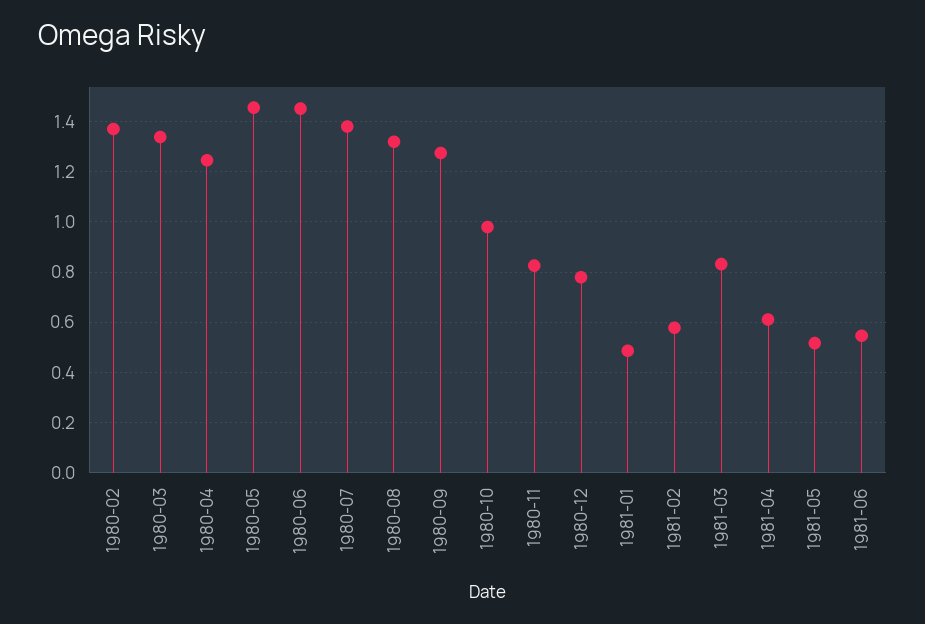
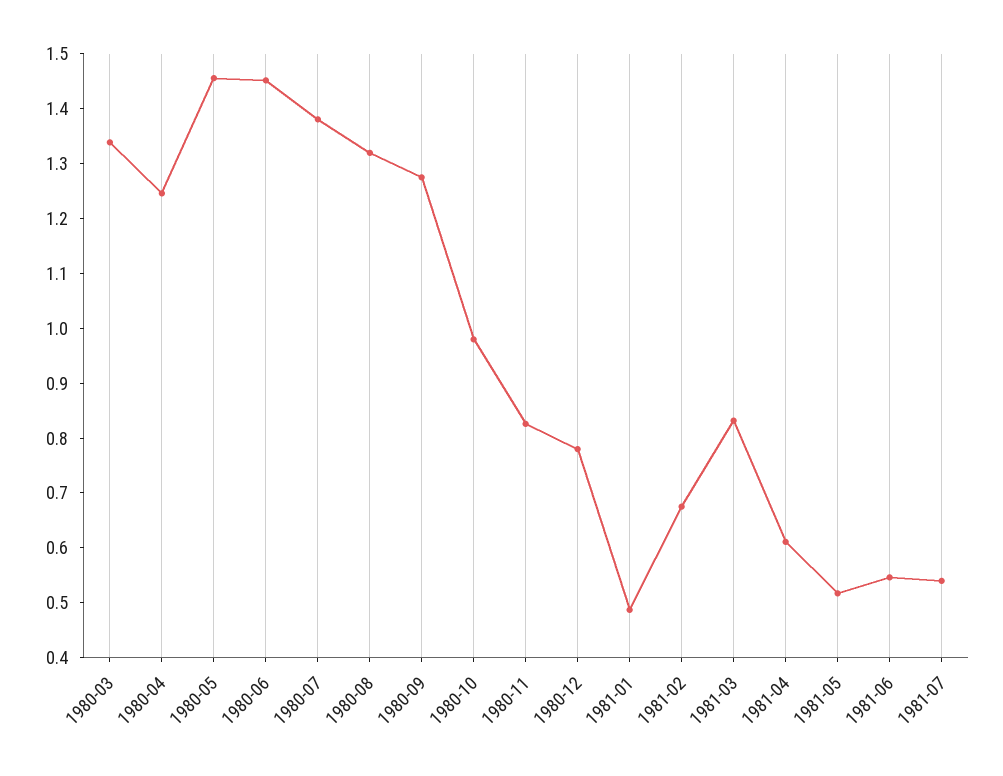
1980-02: 1.375 -> none
1981-02: 0.575 -> 0.68
1981-07: none -> 0.54

